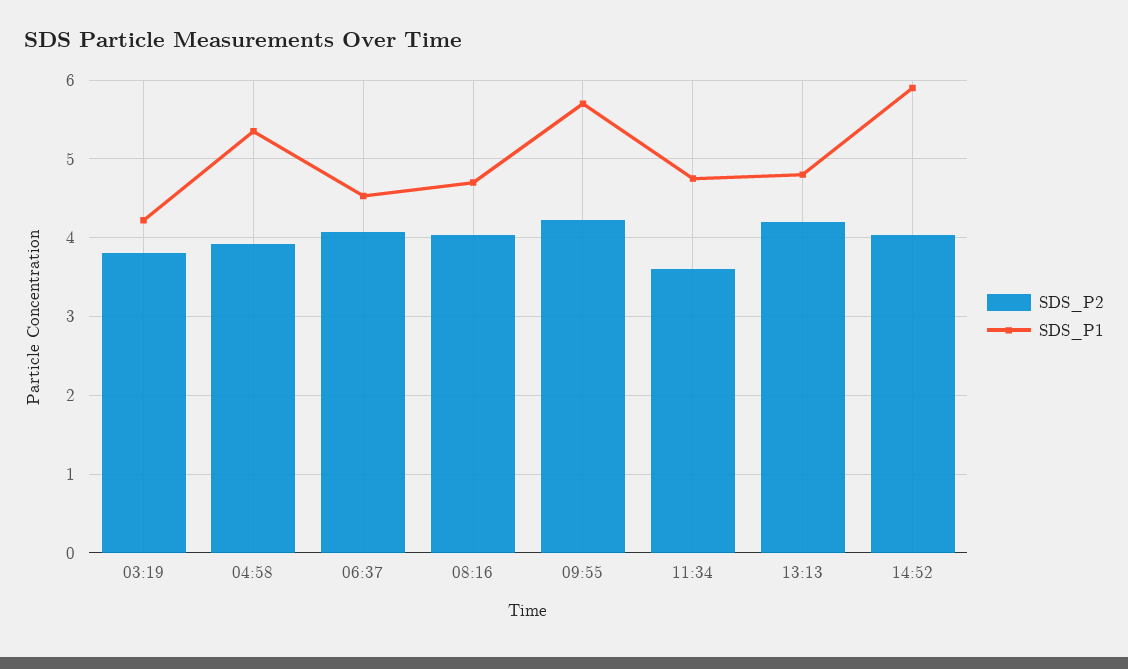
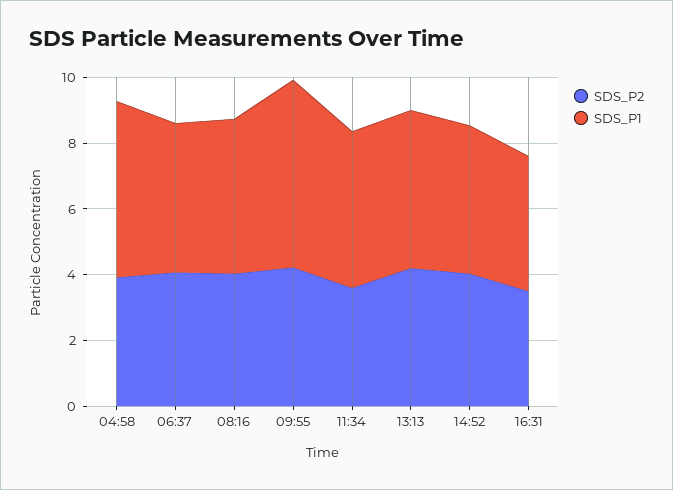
SDS_P2, 03:19: 3.8 -> none
SDS_P1, 03:19: 4.2 -> none
SDS_P1, 14:52: 5.9 -> 4.5
SDS_P2, 16:31: none -> 3.5
SDS_P1, 16:31: none -> 4

